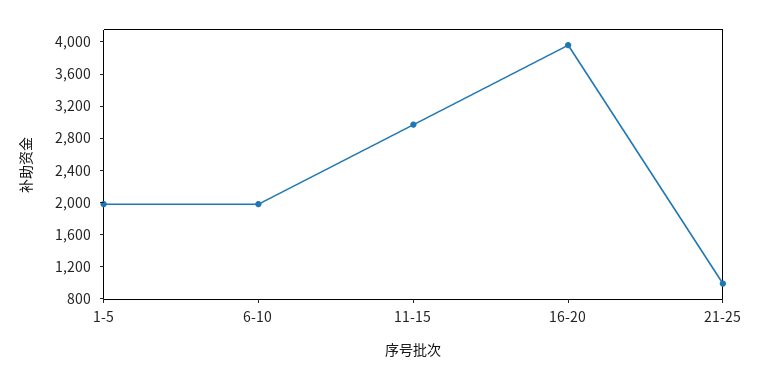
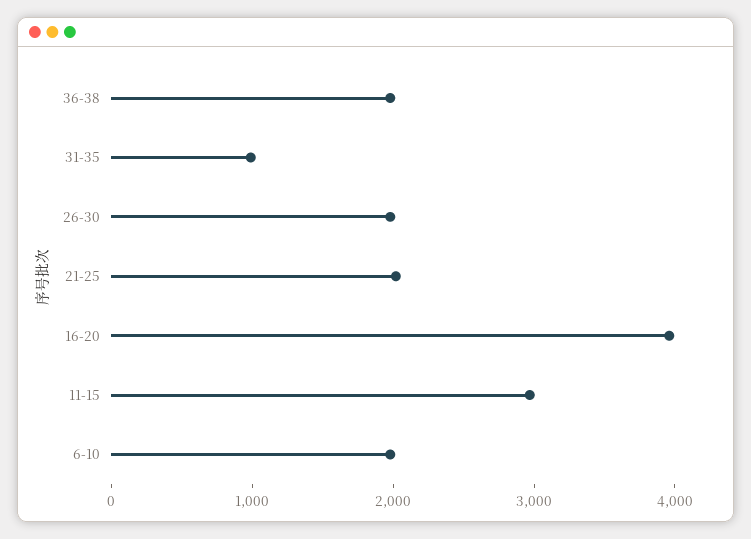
1-5: 2000 -> none
21-25: 1000 -> 2000
36-38: none -> 2000
31-35: none -> 1000
26-30: none -> 2000

